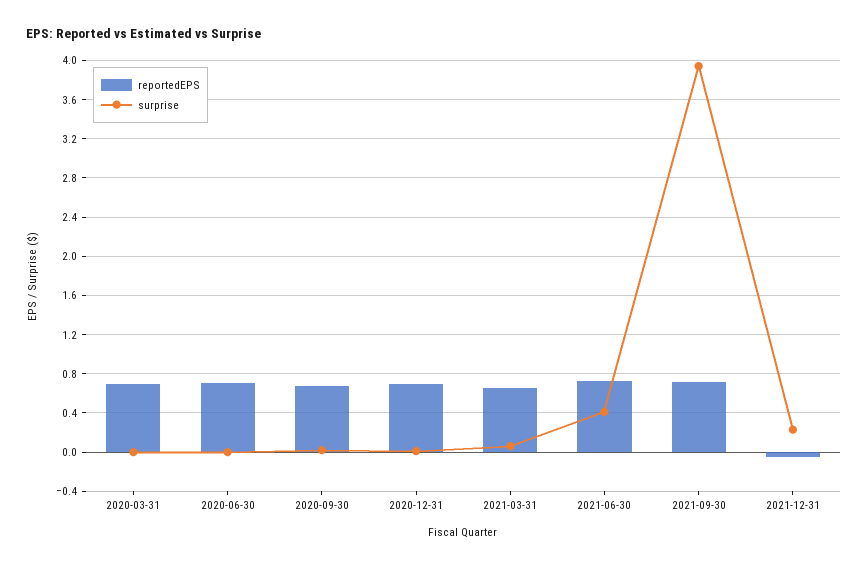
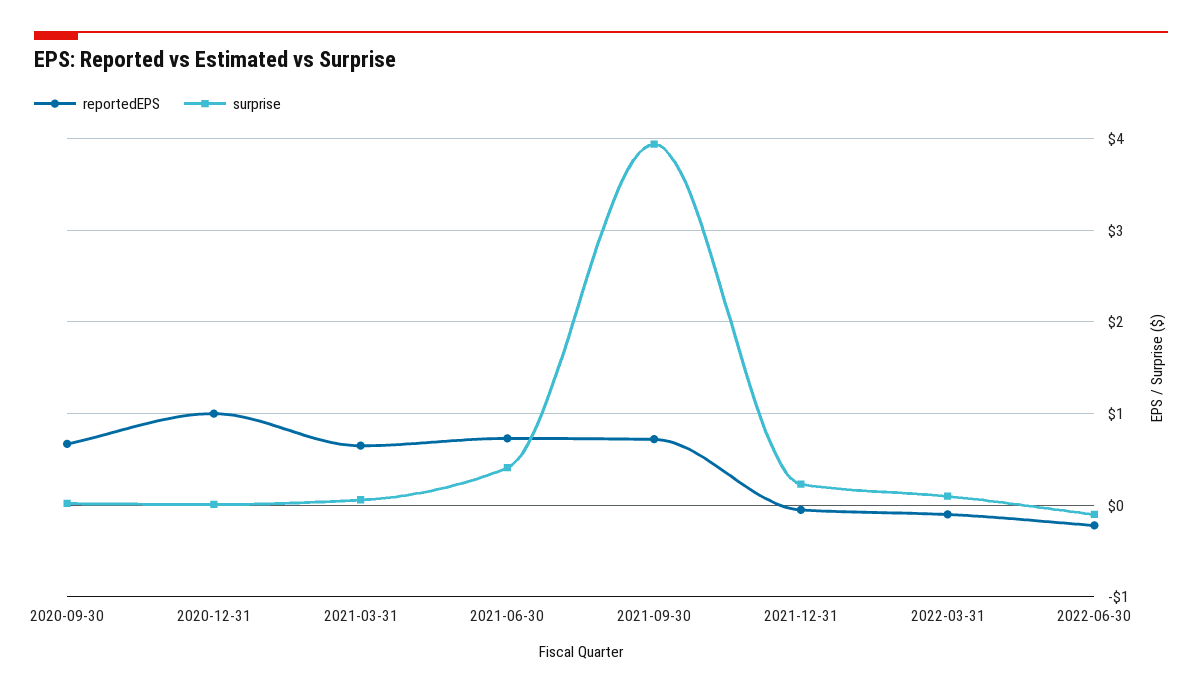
reportedEPS, 2020-03-31: 0.7 -> none
surprise, 2020-03-31: 0 -> none
reportedEPS, 2020-06-30: 0.7 -> none
surprise, 2020-06-30: 0 -> none
reportedEPS, 2020-12-31: 0.7 -> 1
reportedEPS, 2022-03-31: none -> -0.1
surprise, 2022-03-31: none -> 0.1
reportedEPS, 2022-06-30: none -> -0.2
surprise, 2022-06-30: none -> -0.1

